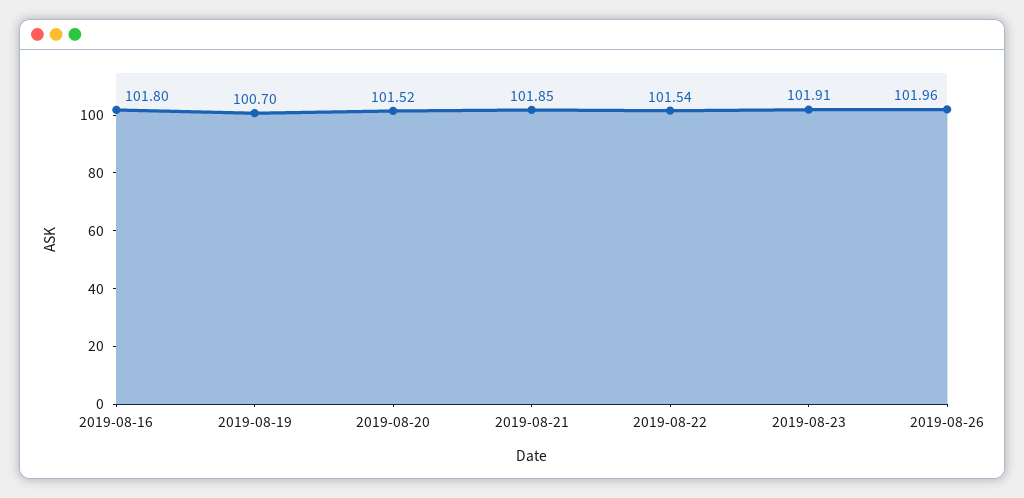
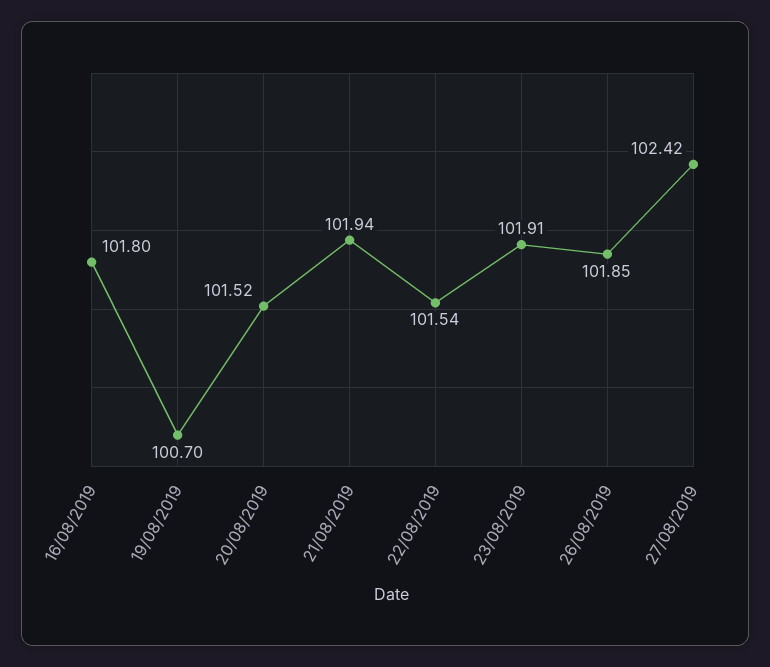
2019-08-21: 101.85 -> 101.94
2019-08-26: 101.96 -> 101.85
27/08/2019: none -> 102.42

